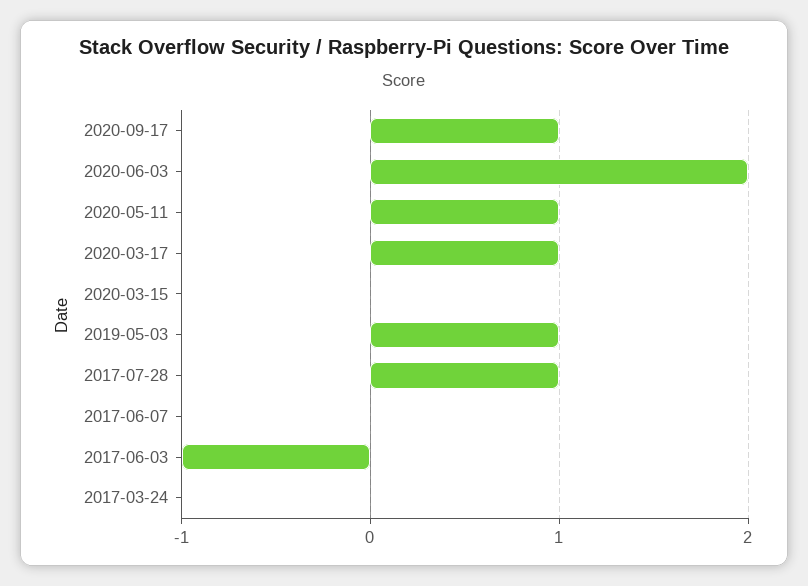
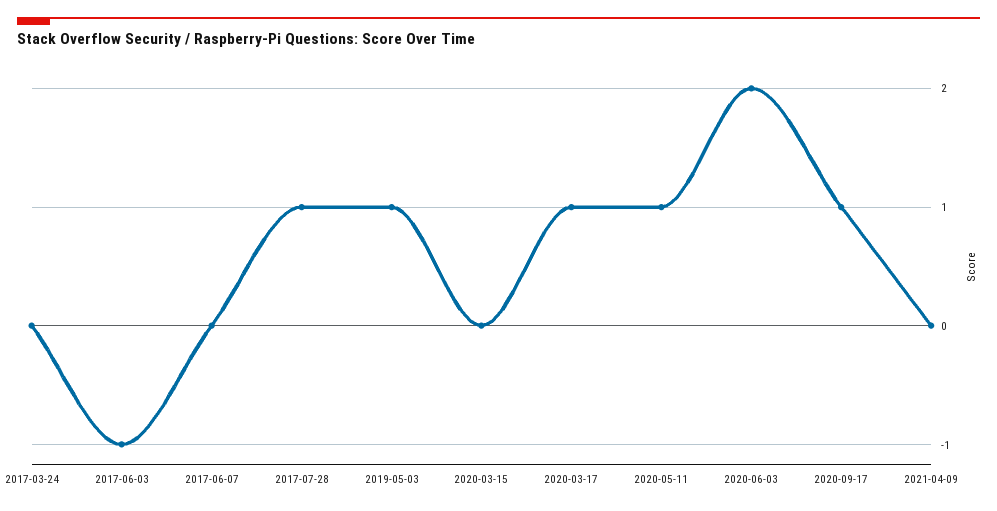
2021-04-09: none -> 0

